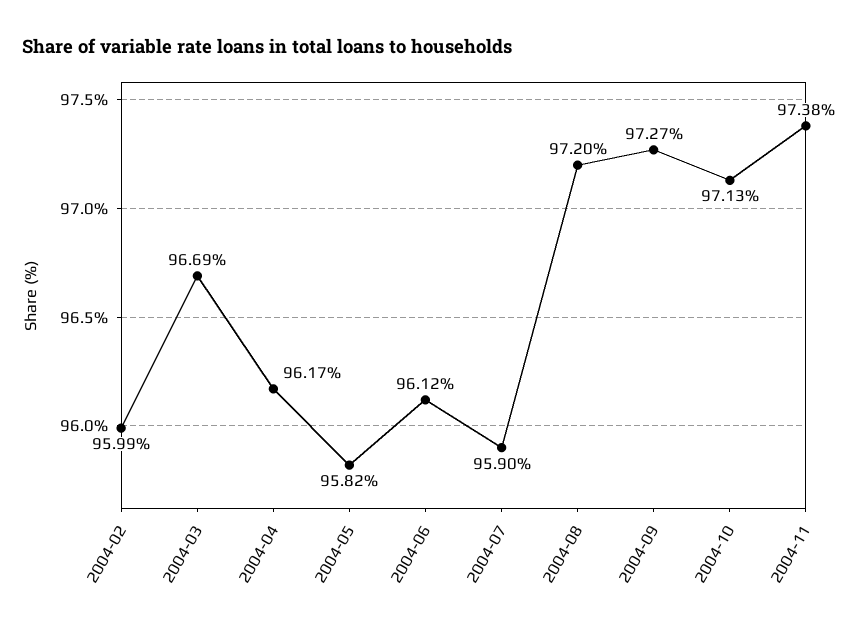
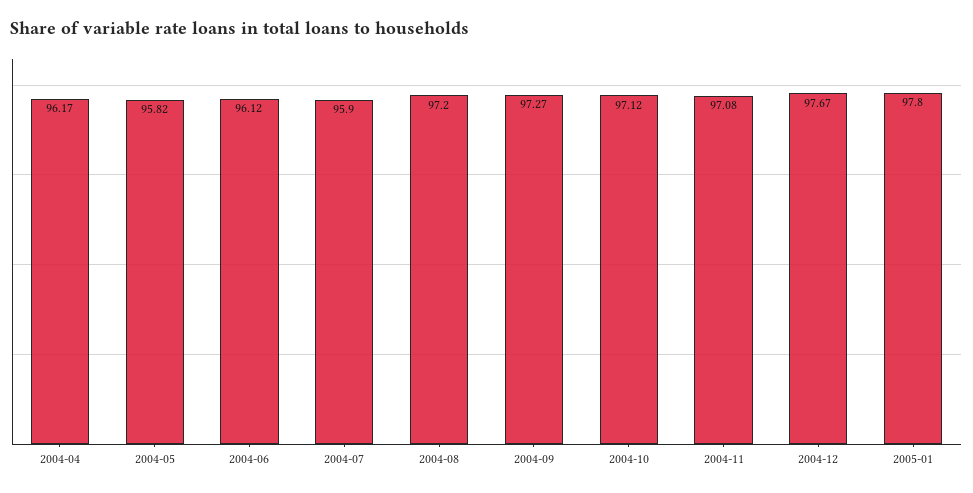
2004-02: 95.99 -> none
2004-03: 96.69 -> none
2004-10: 97.13 -> 97.12
2004-11: 97.38 -> 97.08
2004-12: none -> 97.67
2005-01: none -> 97.8

